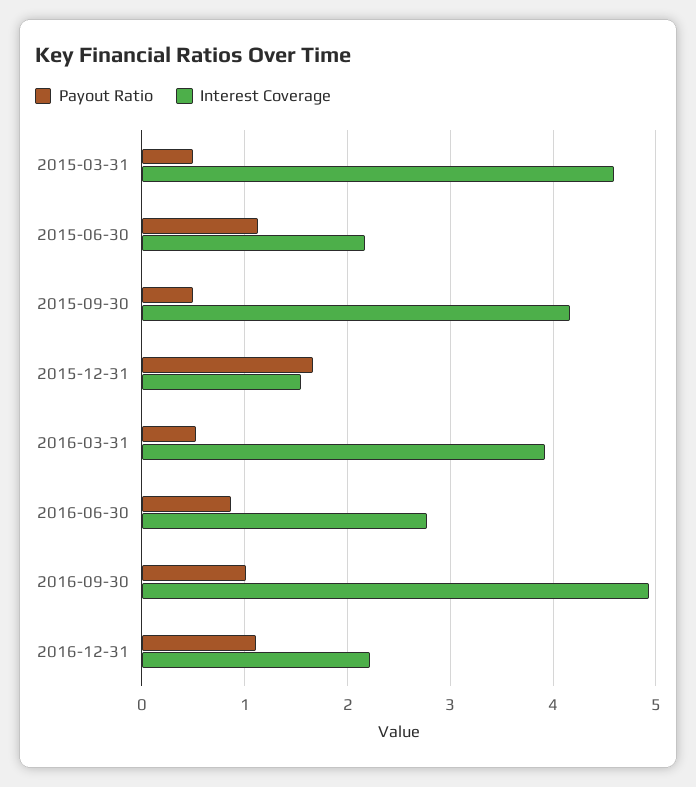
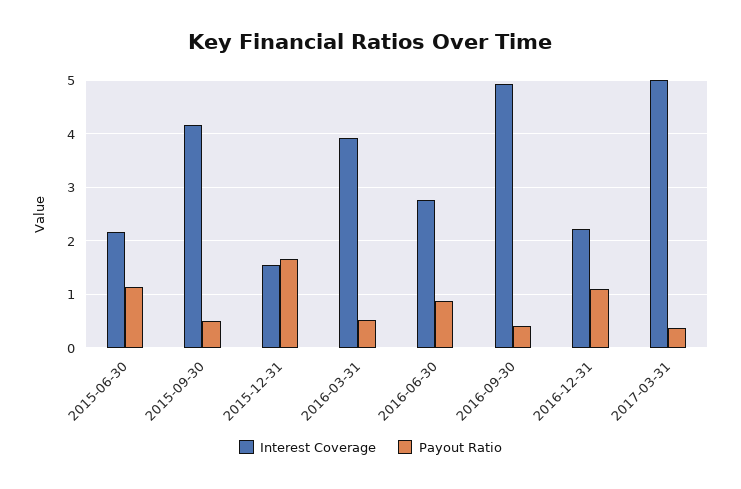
Payout Ratio, 2015-03-31: 0.5 -> none
Interest Coverage, 2015-03-31: 4.6 -> none
Payout Ratio, 2016-09-30: 1 -> 0.4
Interest Coverage, 2017-03-31: none -> 5
Payout Ratio, 2017-03-31: none -> 0.4

